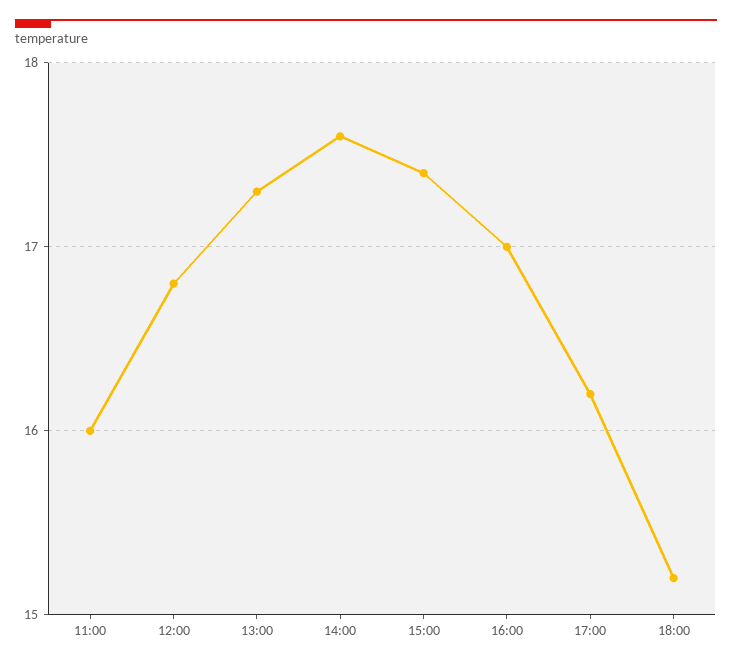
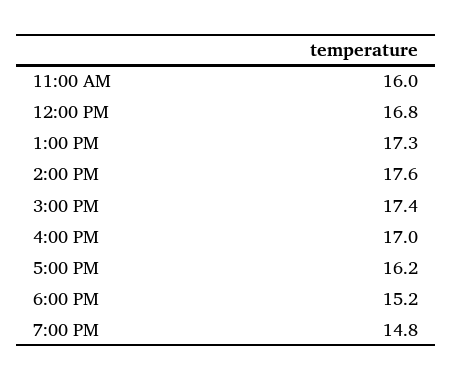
7:00 PM: none -> 14.8

